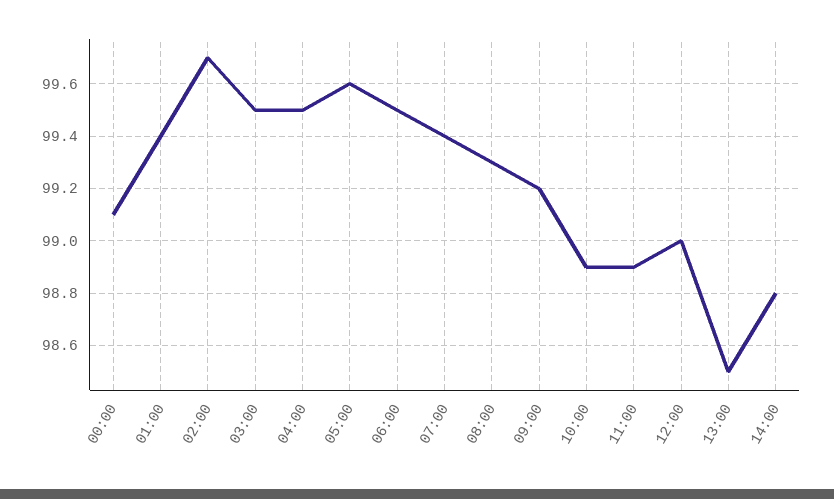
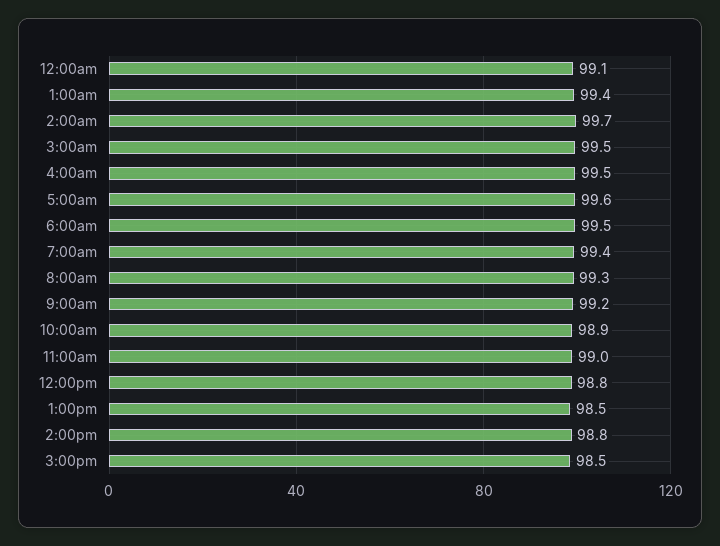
11:00: 98.9 -> 99
12:00: 99 -> 98.8
3:00pm: none -> 98.5

